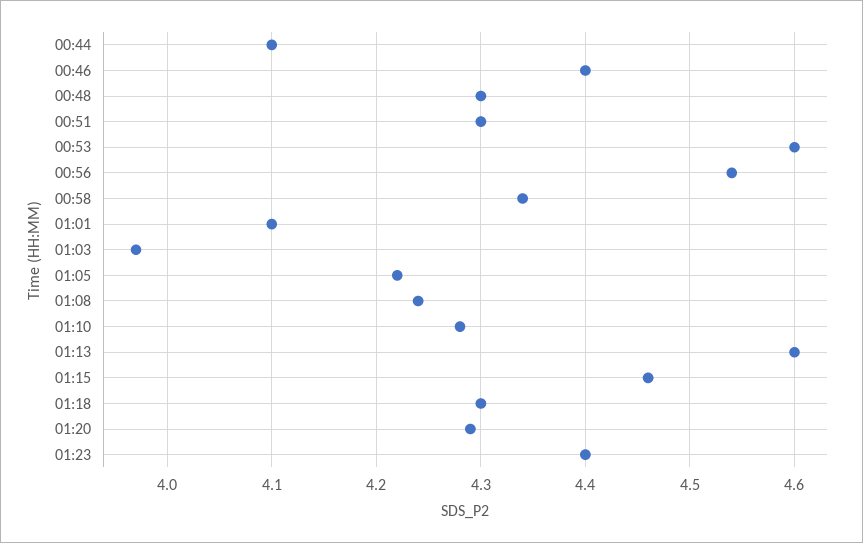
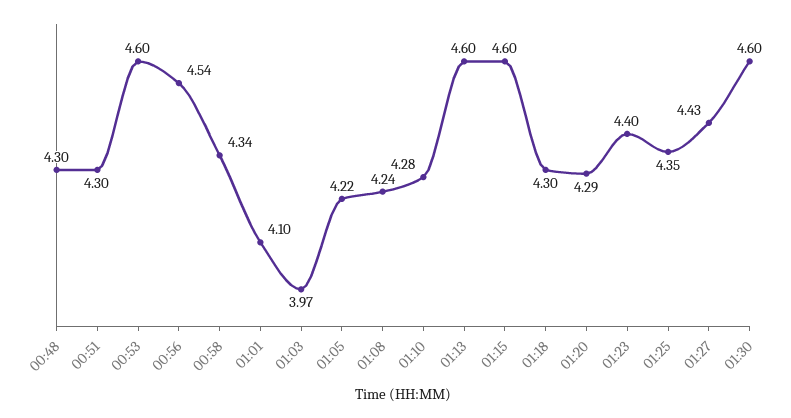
00:44: 4.1 -> none
00:46: 4.4 -> none
01:15: 4.46 -> 4.6
01:25: none -> 4.35
01:27: none -> 4.43
01:30: none -> 4.6

